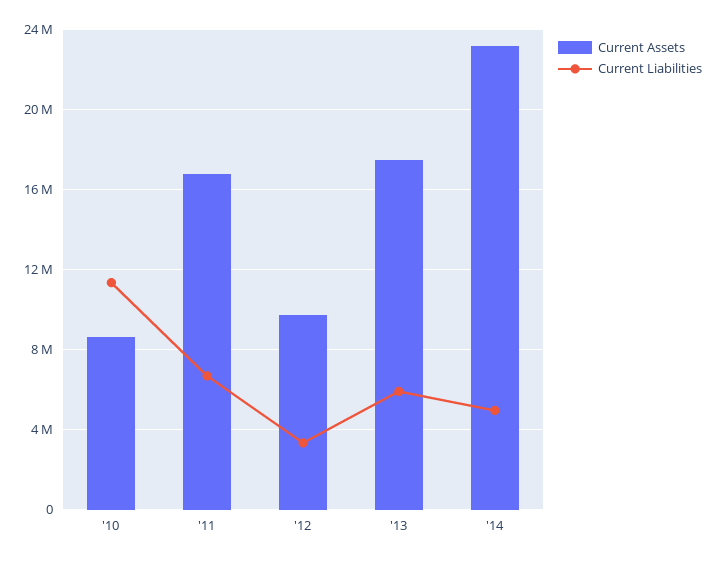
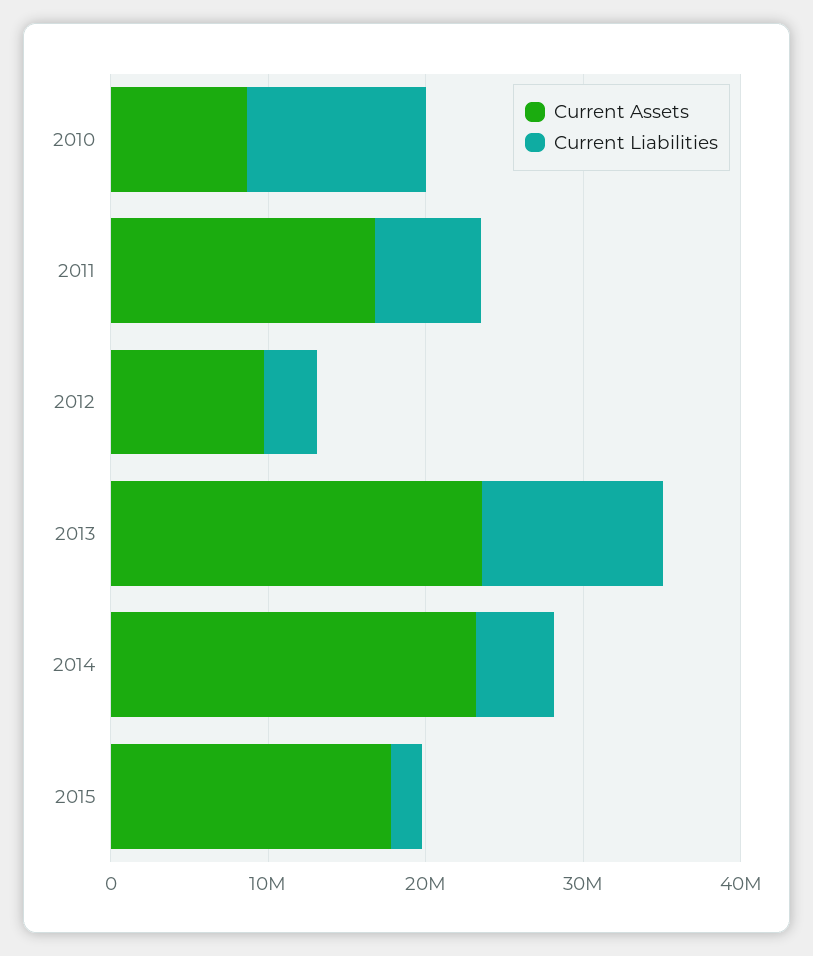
Current Assets, '13: 17500000 -> 24000000
Current Liabilities, '13: 6000000 -> 12000000
Current Assets, 2015: none -> 18000000
Current Liabilities, 2015: none -> 2000000

